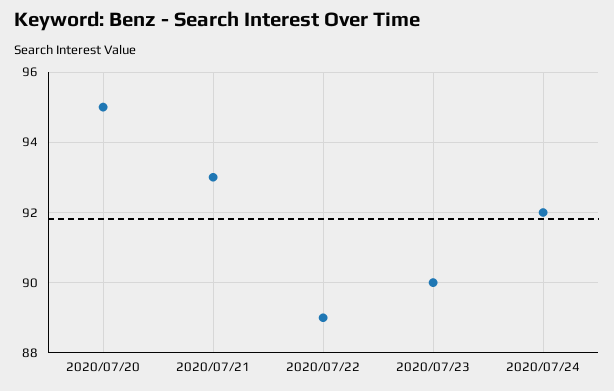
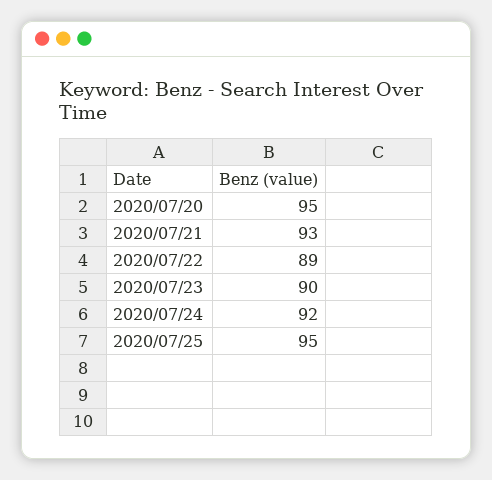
2020/07/25: none -> 95

